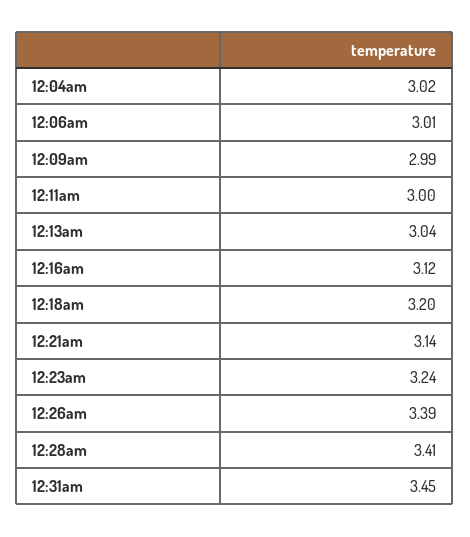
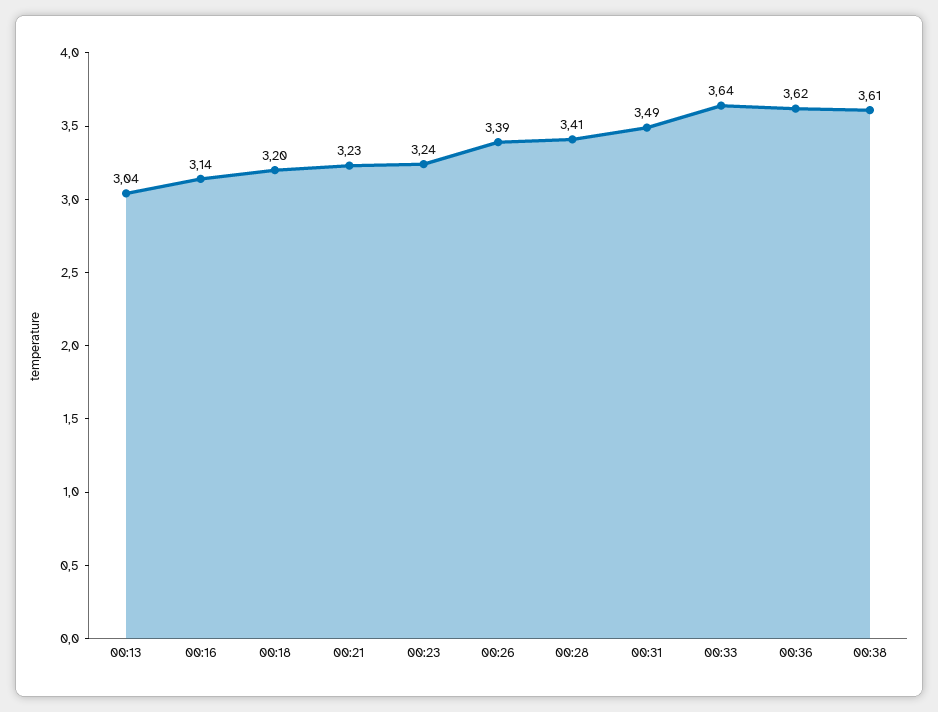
12:04am: 3.02 -> none
12:06am: 3.01 -> none
12:09am: 2.99 -> none
12:11am: 3 -> none
12:16am: 3.12 -> 3.14
12:21am: 3.14 -> 3.23
12:31am: 3.45 -> 3.49
00:33: none -> 3.64
00:36: none -> 3.62
00:38: none -> 3.61

